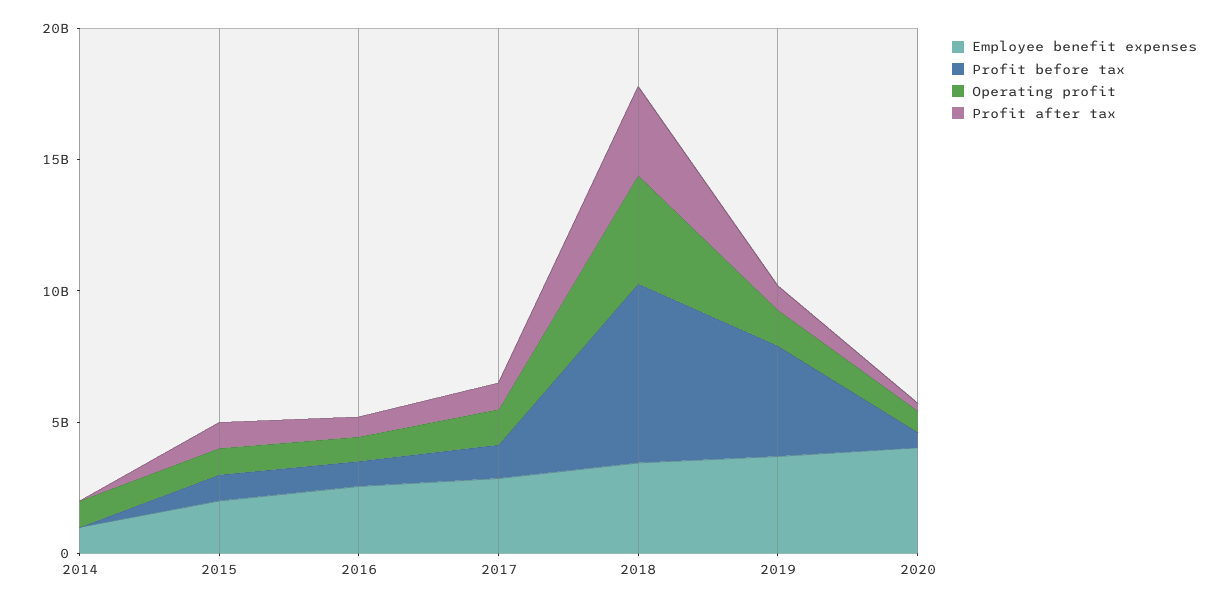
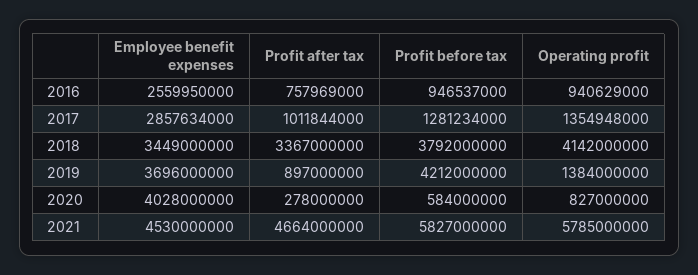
Employee benefit expenses, 2014: 1000000000 -> none
Profit before tax, 2014: 0 -> none
Operating profit, 2014: 1000000000 -> none
Profit after tax, 2014: 0 -> none
Employee benefit expenses, 2015: 2000000000 -> none
Profit before tax, 2015: 1000000000 -> none
Operating profit, 2015: 1000000000 -> none
Profit after tax, 2015: 1000000000 -> none
Profit before tax, 2018: 7000000000 -> 3792000000
Employee benefit expenses, 2021: none -> 4530000000
Profit after tax, 2021: none -> 4664000000
Profit before tax, 2021: none -> 5827000000
Operating profit, 2021: none -> 5785000000

